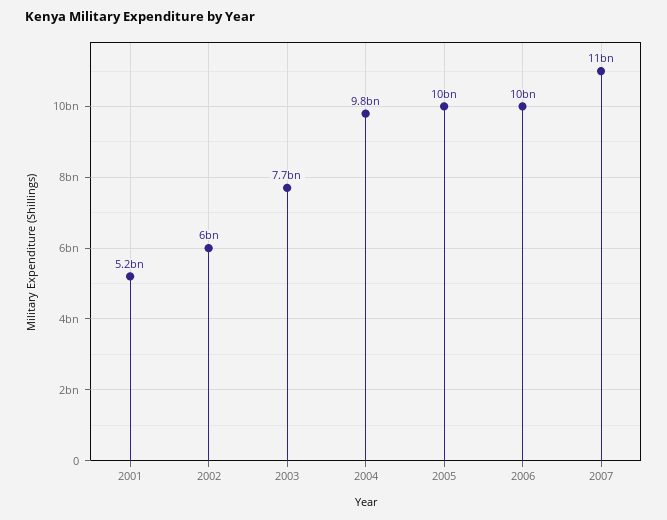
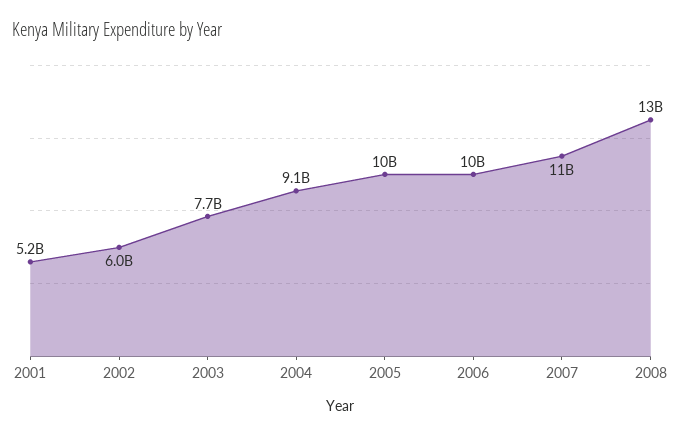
2004: 9800000000 -> 9100000000
2008: none -> 13000000000

